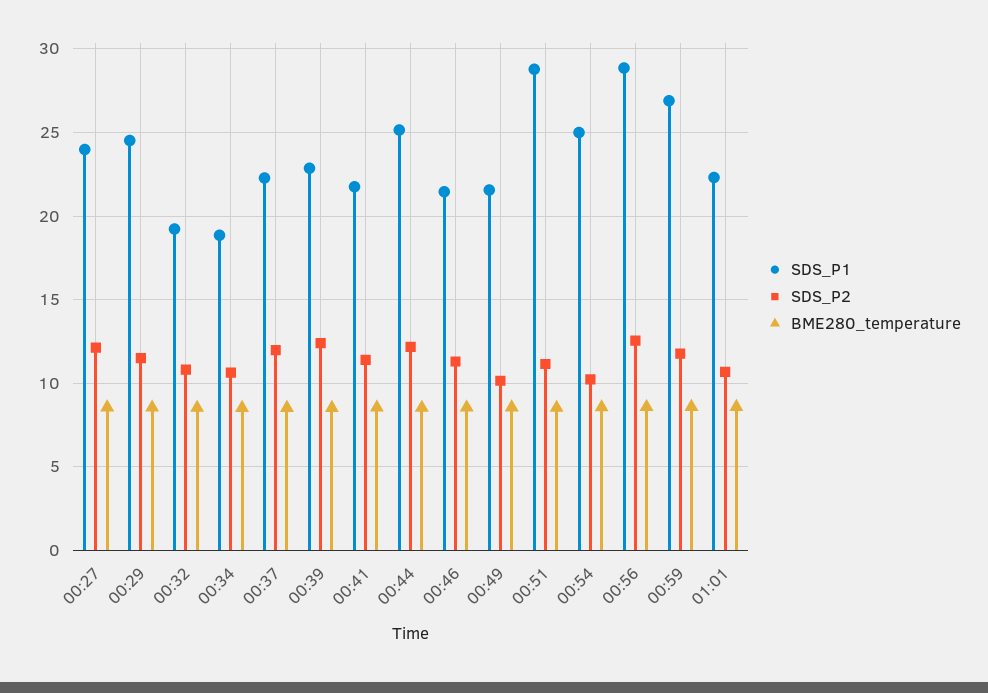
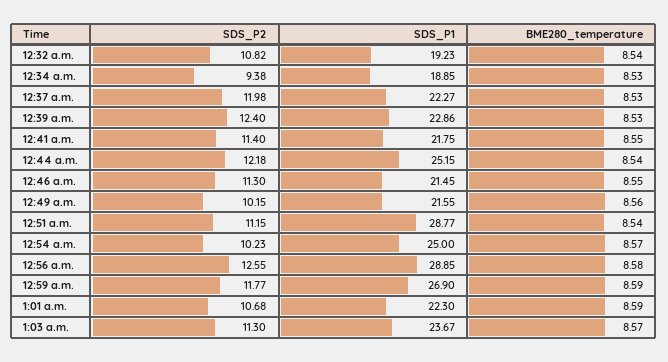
SDS_P1, 00:27: 24 -> none
SDS_P2, 00:27: 12 -> none
BME280_temperature, 00:27: 8.5 -> none
SDS_P1, 00:29: 24.5 -> none
SDS_P2, 00:29: 11.5 -> none
BME280_temperature, 00:29: 8.5 -> none
SDS_P2, 00:34: 10.5 -> 9.38
SDS_P2, 1:03 a.m.: none -> 11.3
SDS_P1, 1:03 a.m.: none -> 23.67
BME280_temperature, 1:03 a.m.: none -> 8.57

